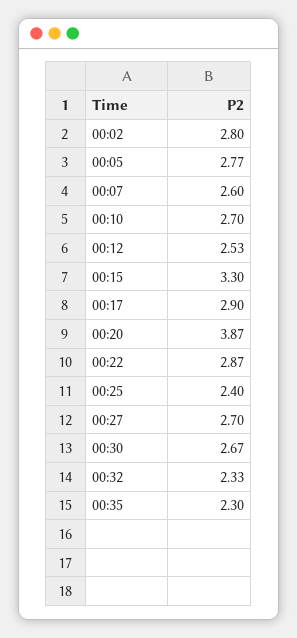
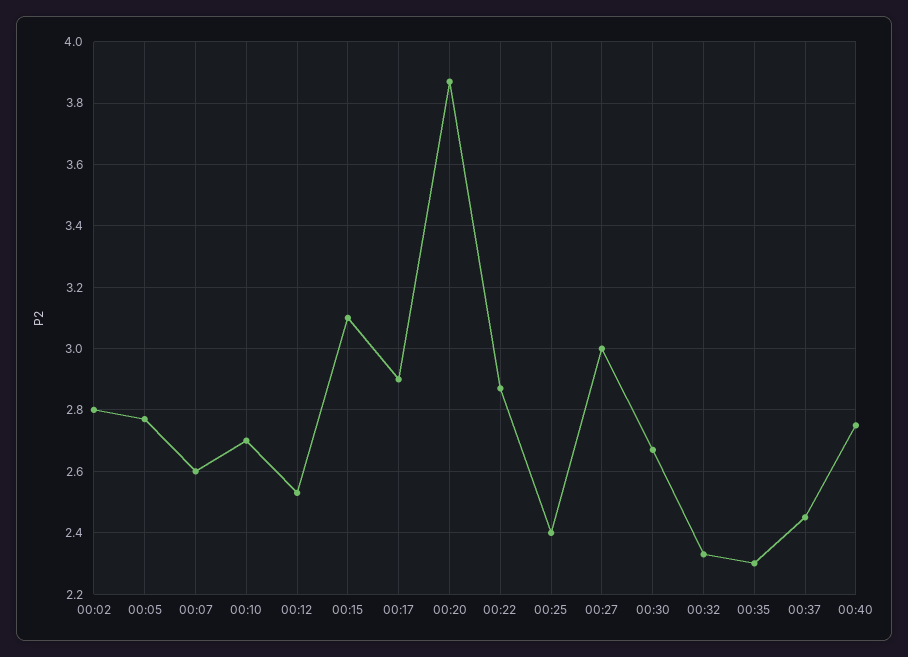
00:15: 3.3 -> 3.1
00:27: 2.7 -> 3
00:37: none -> 2.45
00:40: none -> 2.75

